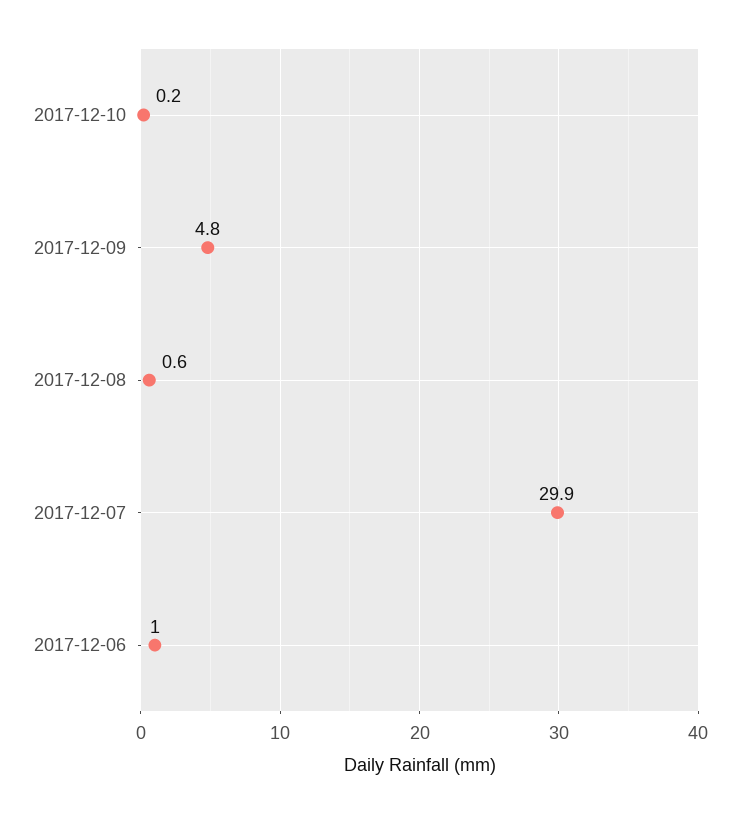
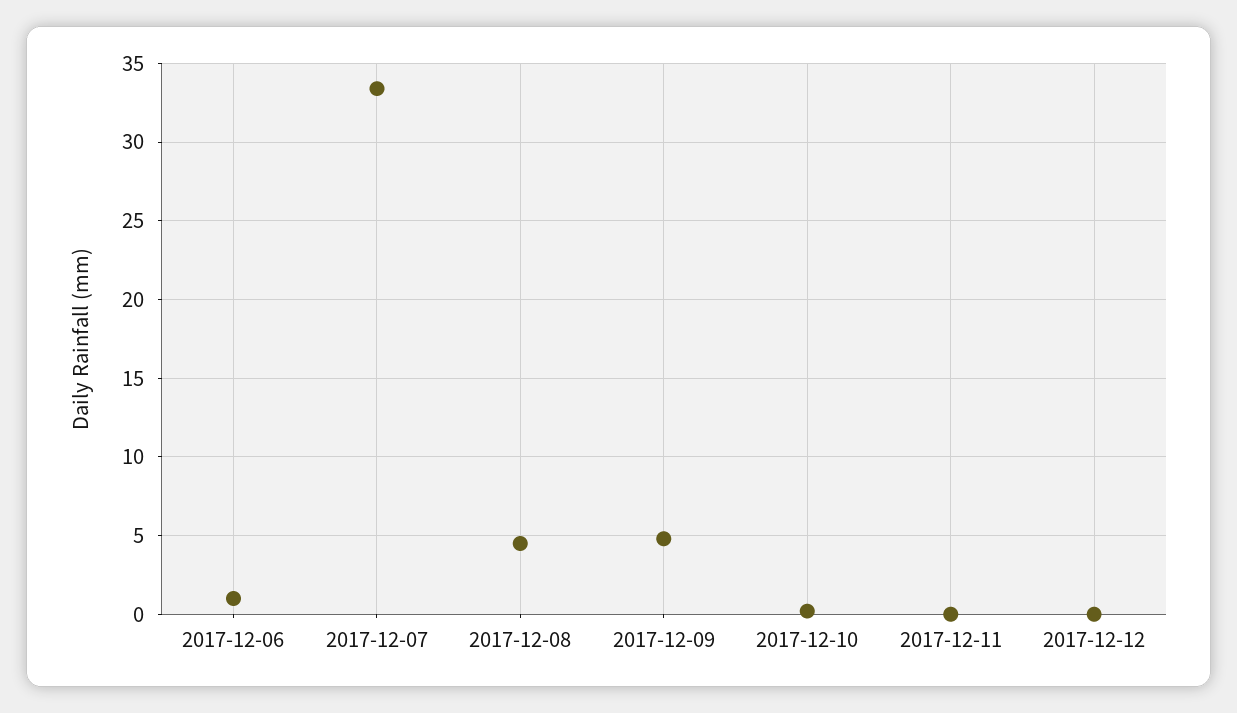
2017-12-08: 0.6 -> 4.5
2017-12-07: 29.9 -> 33.5
2017-12-11: none -> 0
2017-12-12: none -> 0

